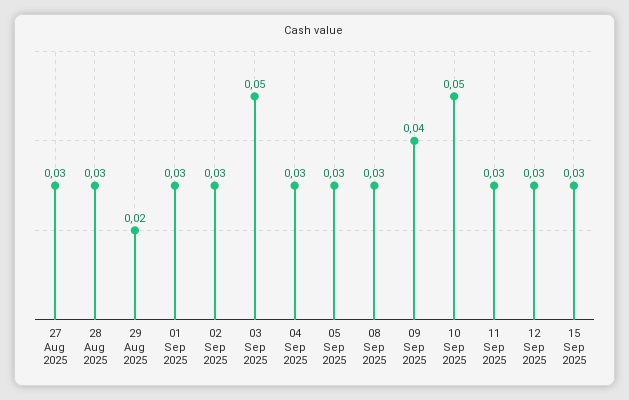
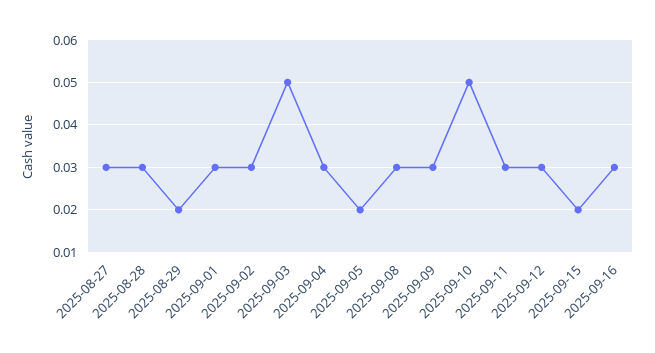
05 Sep 2025: 0.03 -> 0.02
09 Sep 2025: 0.04 -> 0.03
15 Sep 2025: 0.03 -> 0.02
2025-09-16: none -> 0.03

